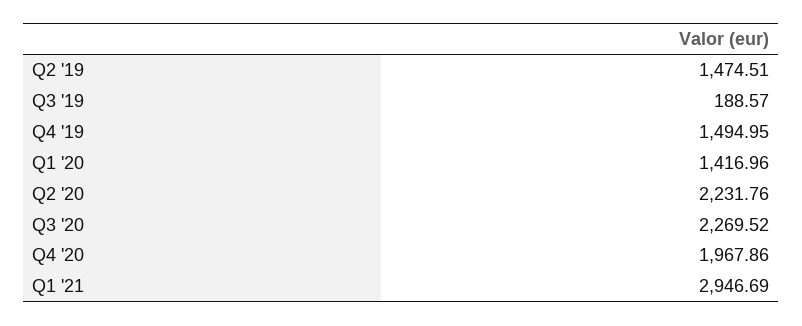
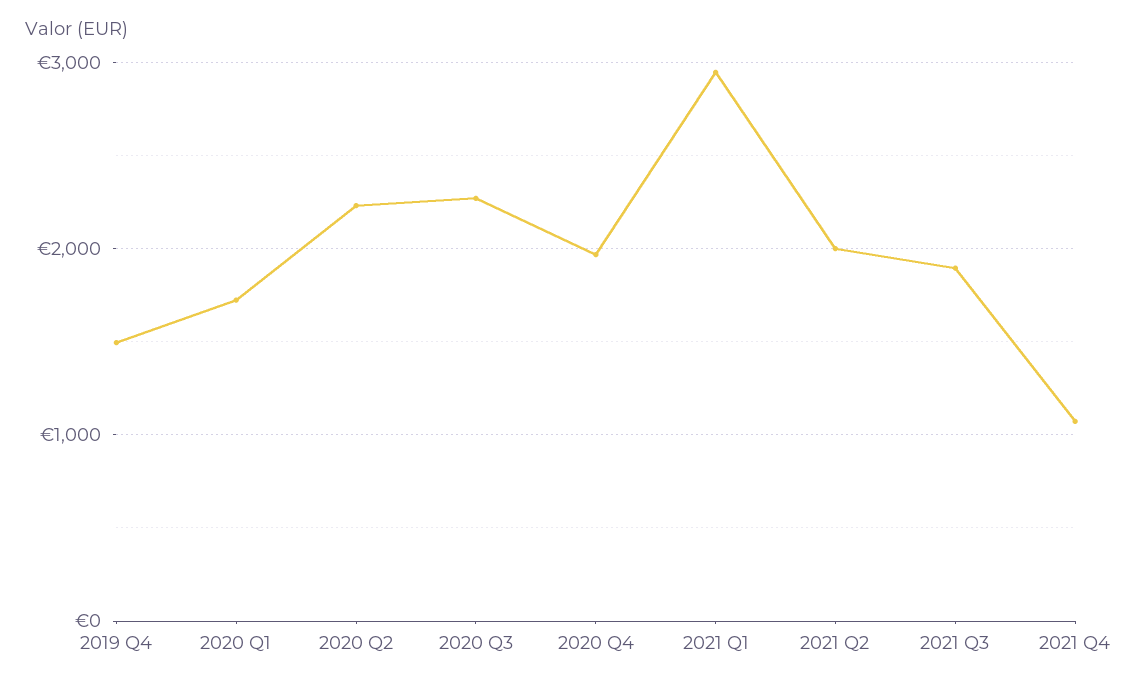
Q2 '19: 1474.51 -> none
Q3 '19: 188.57 -> none
Q1 '20: 1416.96 -> 1700
2021 Q2: none -> 2000
2021 Q3: none -> 1900
2021 Q4: none -> 1100

